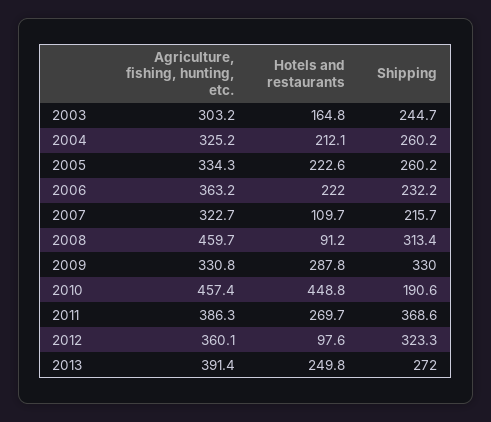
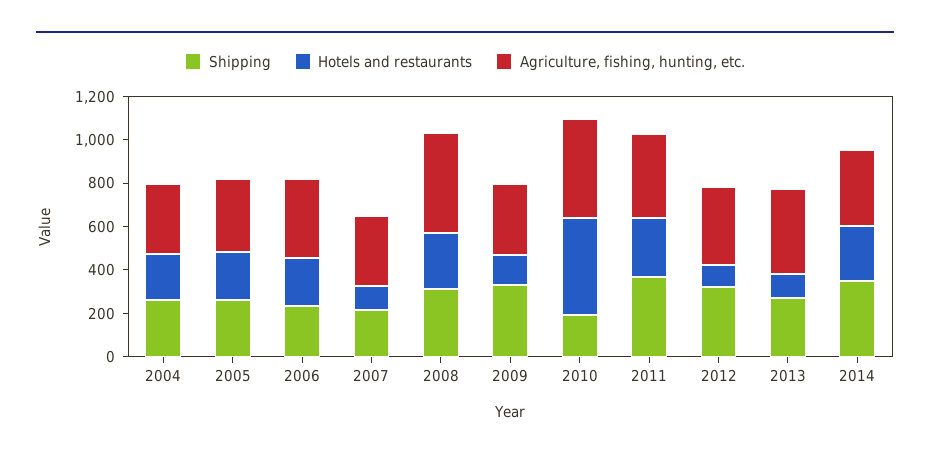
Agriculture, fishing, hunting, etc., 2003: 303.2 -> none
Hotels and restaurants, 2003: 164.8 -> none
Shipping, 2003: 244.7 -> none
Hotels and restaurants, 2008: 91.2 -> 250
Hotels and restaurants, 2009: 287.8 -> 150
Hotels and restaurants, 2013: 249.8 -> 100
Shipping, 2014: none -> 350
Hotels and restaurants, 2014: none -> 250
Agriculture, fishing, hunting, etc., 2014: none -> 350

